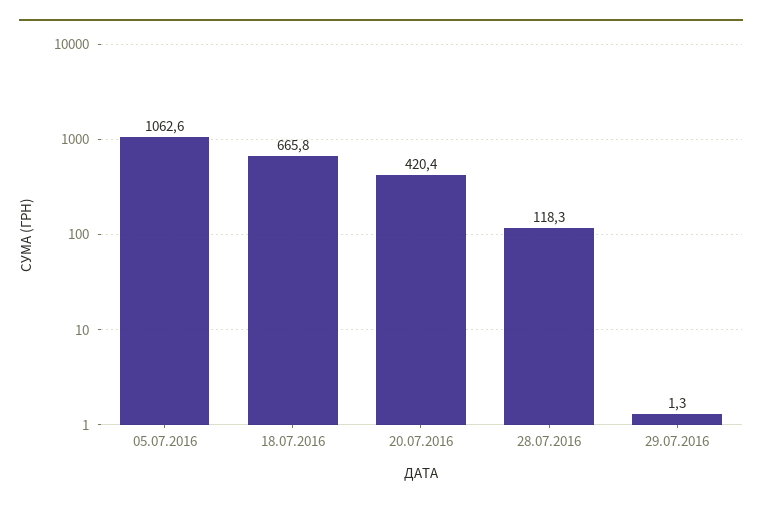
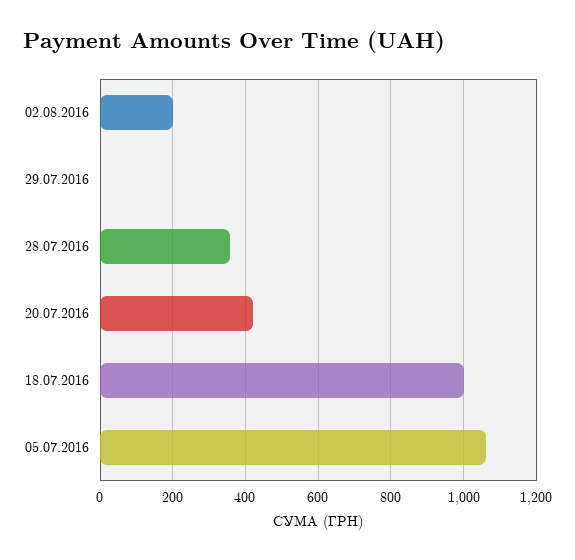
18.07.2016: 665.8 -> 1000
28.07.2016: 118.3 -> 360
02.08.2016: none -> 200

